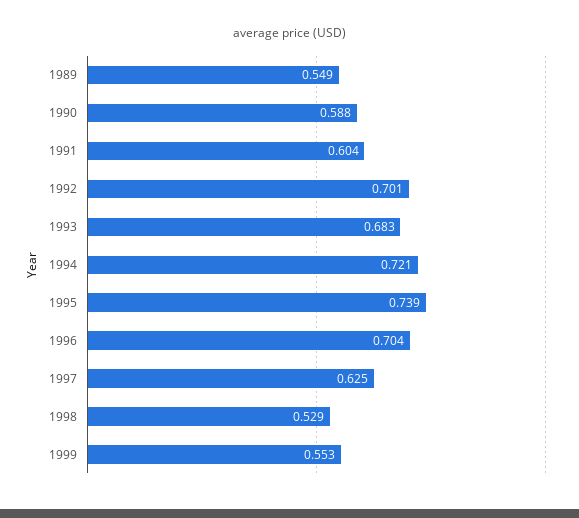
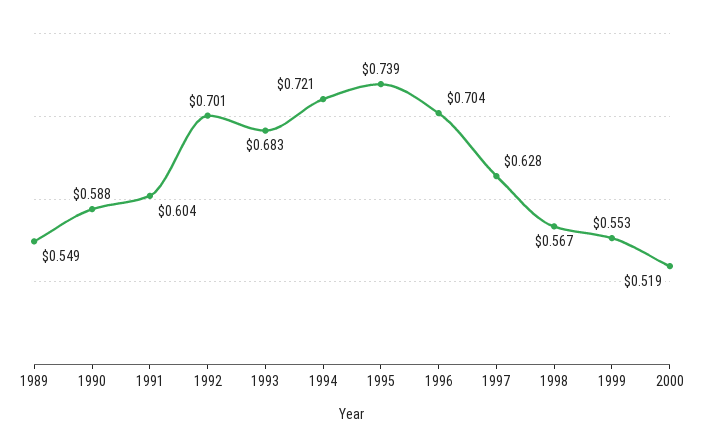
1997: 0.625 -> 0.628
1998: 0.529 -> 0.567
2000: none -> 0.519

